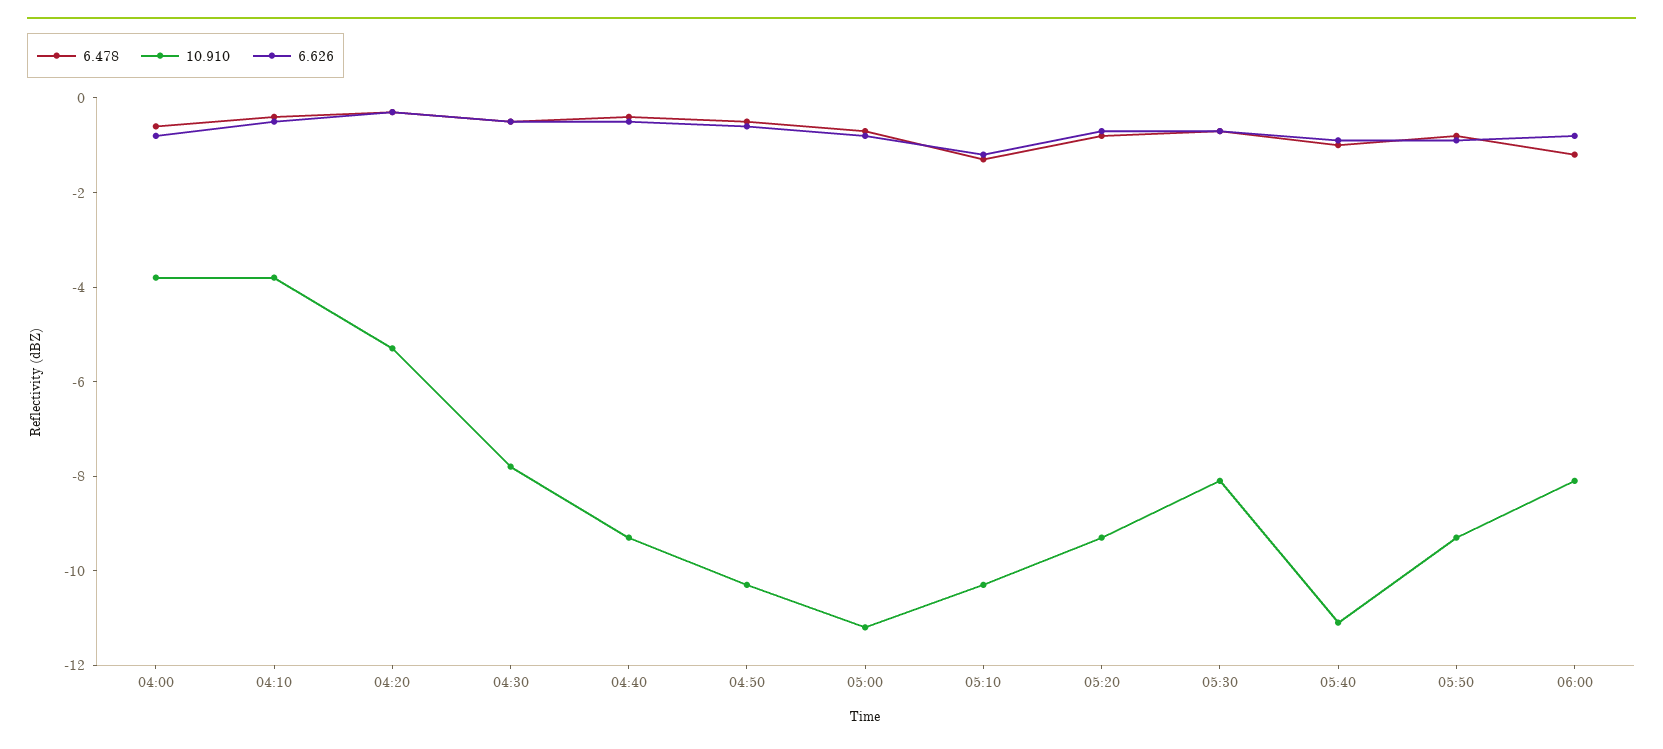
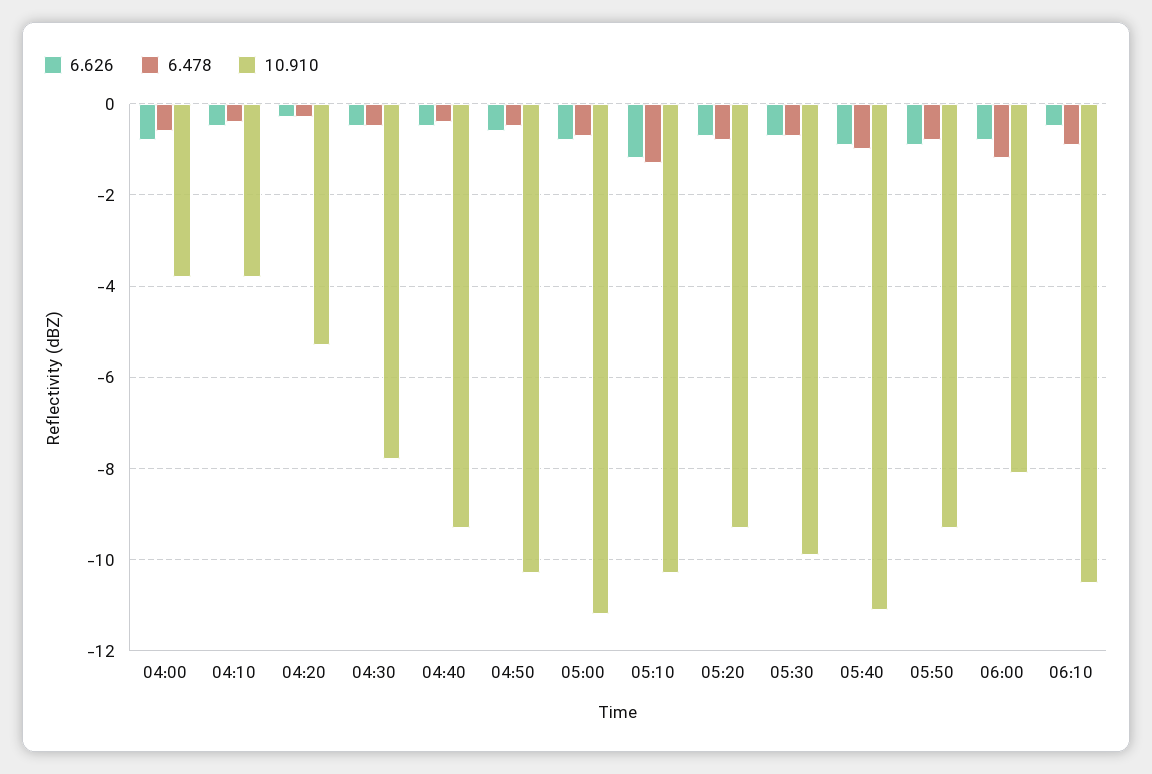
10.910, 05:30: -8 -> -10
6.626, 06:10: none -> -0.5
6.478, 06:10: none -> -1
10.910, 06:10: none -> -10.5

